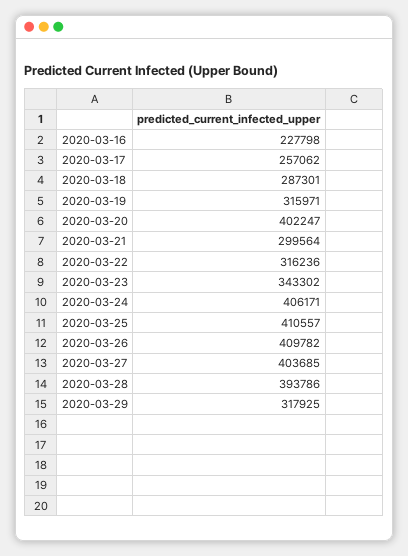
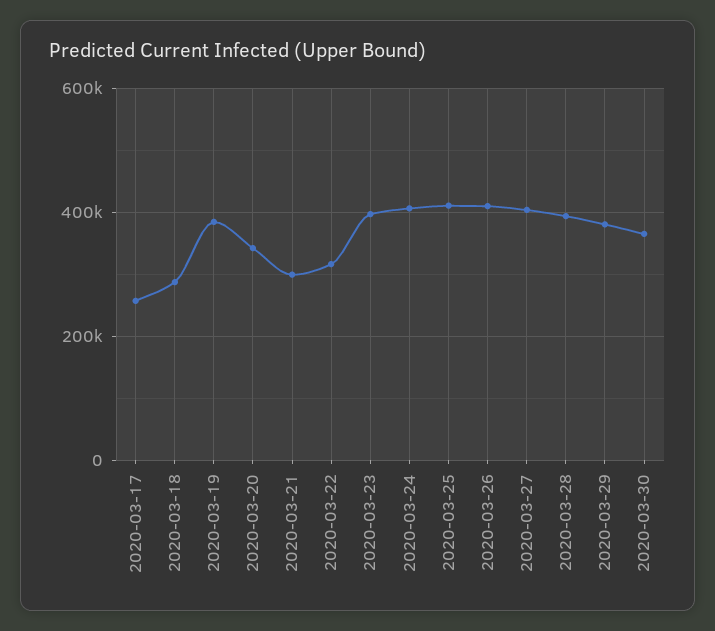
2020-03-16: 227798 -> none
2020-03-19: 315971 -> 380000
2020-03-20: 402247 -> 340000
2020-03-23: 343302 -> 400000
2020-03-29: 317925 -> 380000
2020-03-30: none -> 360000

